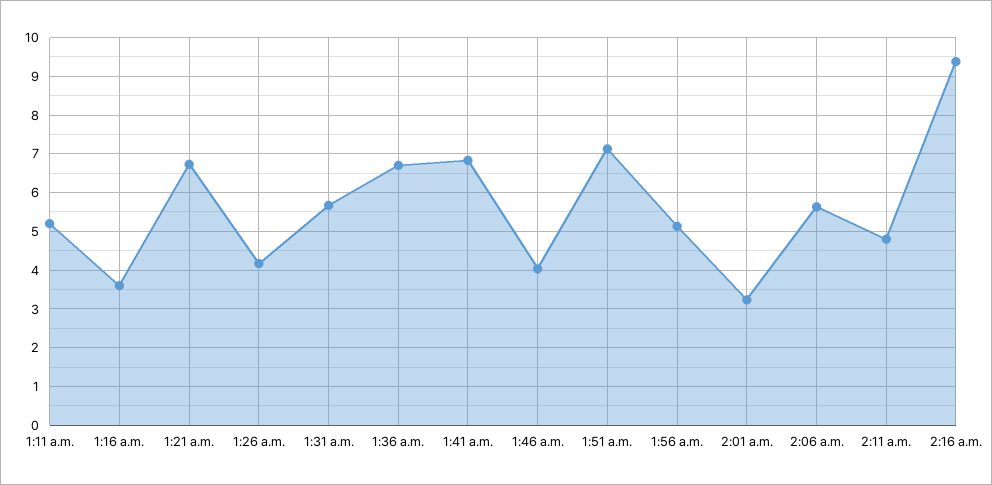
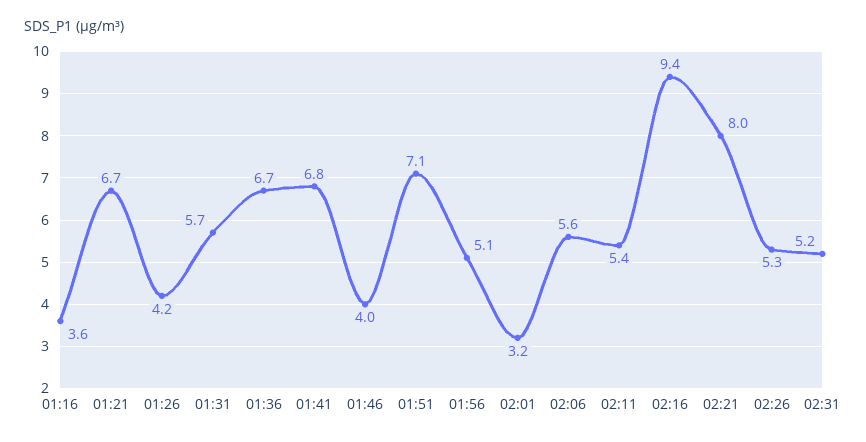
1:11 a.m.: 5.2 -> none
2:11 a.m.: 4.8 -> 5.4
02:21: none -> 8
02:26: none -> 5.3
02:31: none -> 5.2

